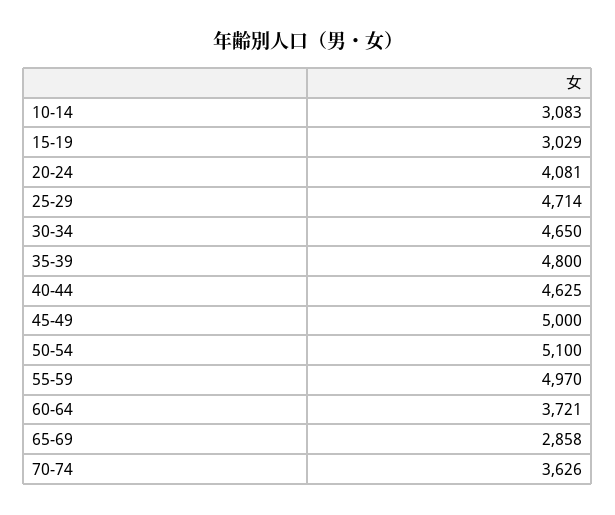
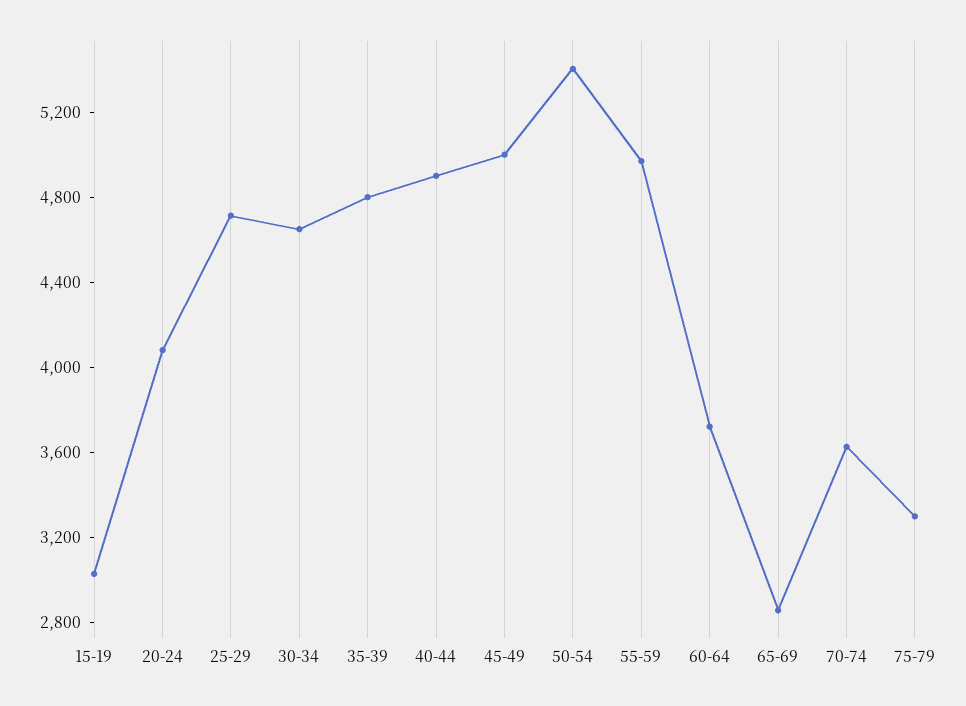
10-14: 3083 -> none
40-44: 4625 -> 4900
50-54: 5100 -> 5400
75-79: none -> 3300

